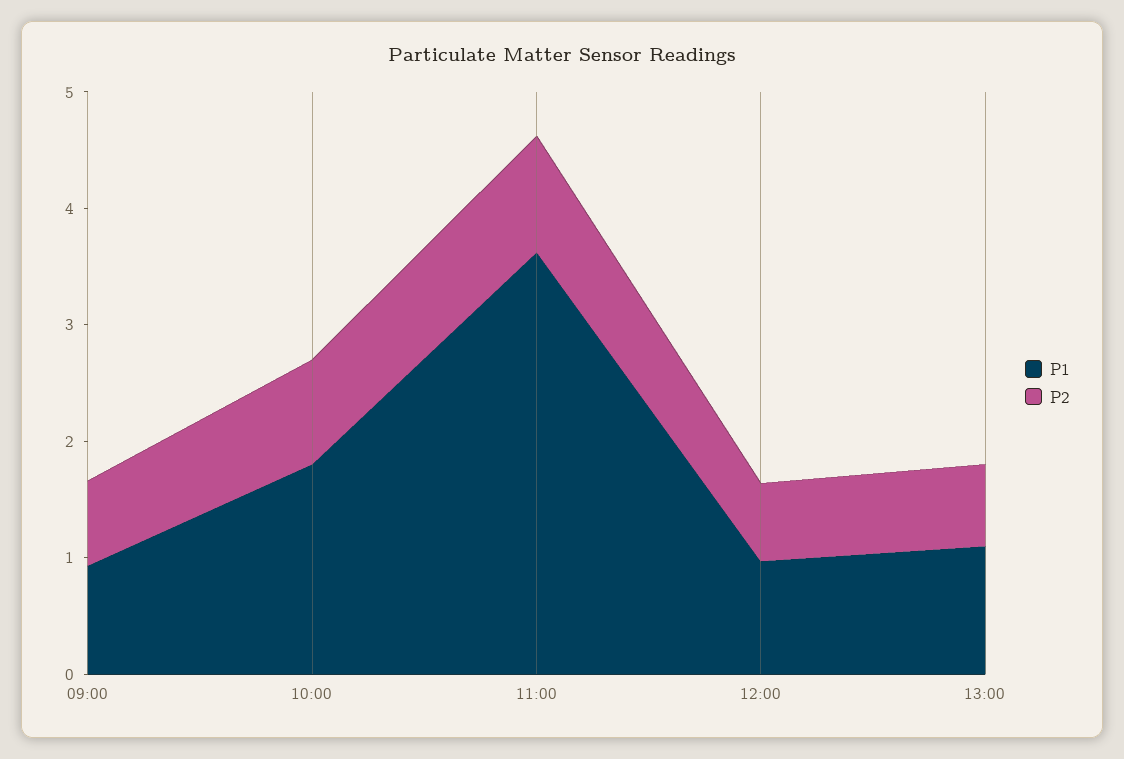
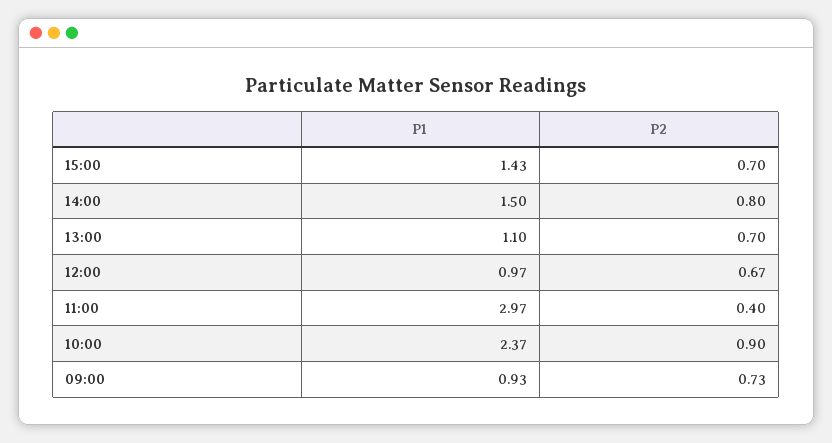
P1, 10:00: 1.8 -> 2.37
P1, 11:00: 3.6 -> 2.97
P2, 11:00: 1 -> 0.4
P1, 15:00: none -> 1.43
P2, 15:00: none -> 0.7
P1, 14:00: none -> 1.5
P2, 14:00: none -> 0.8

